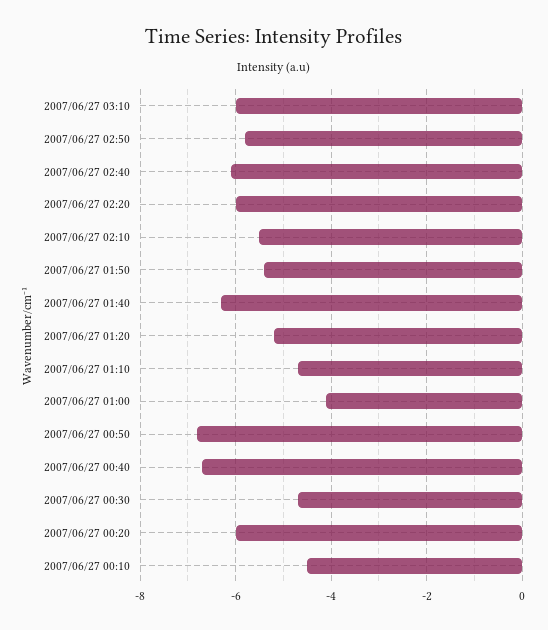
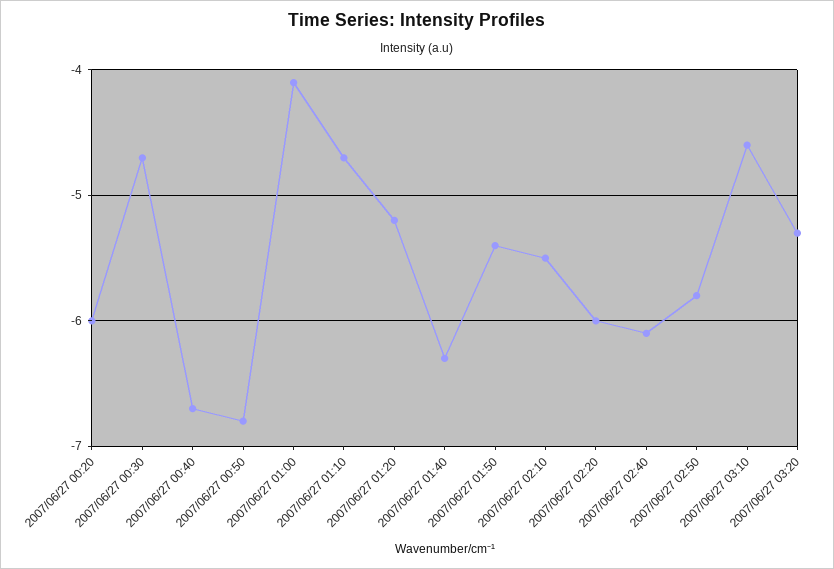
2007/06/27 03:10: -6 -> -4.6
2007/06/27 00:10: -4.5 -> none
2007/06/27 03:20: none -> -5.3

